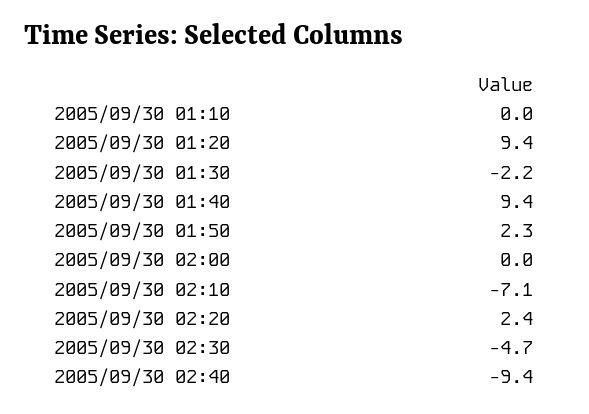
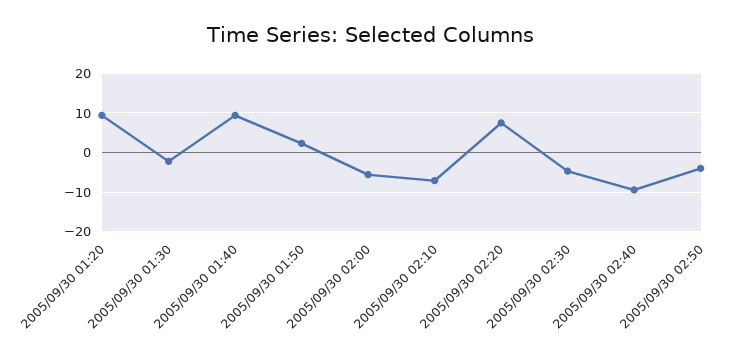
2005/09/30 01:10: 0 -> none
2005/09/30 02:00: 0 -> -6
2005/09/30 02:20: 2.4 -> 8
2005/09/30 02:50: none -> -4

